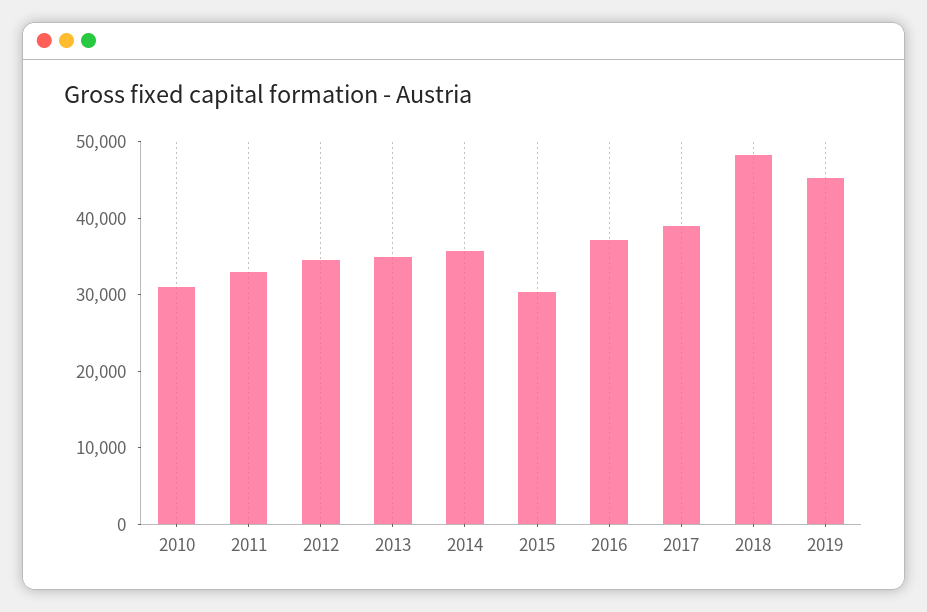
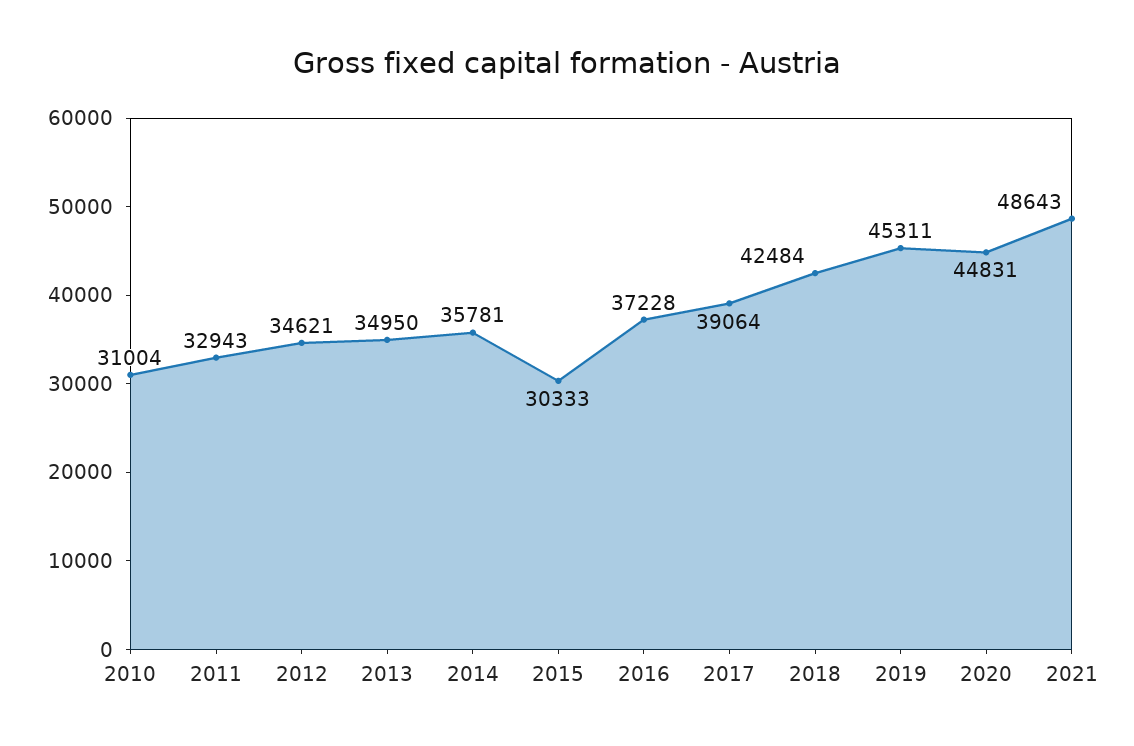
2018: 48000 -> 42484
2020: none -> 44831
2021: none -> 48643

